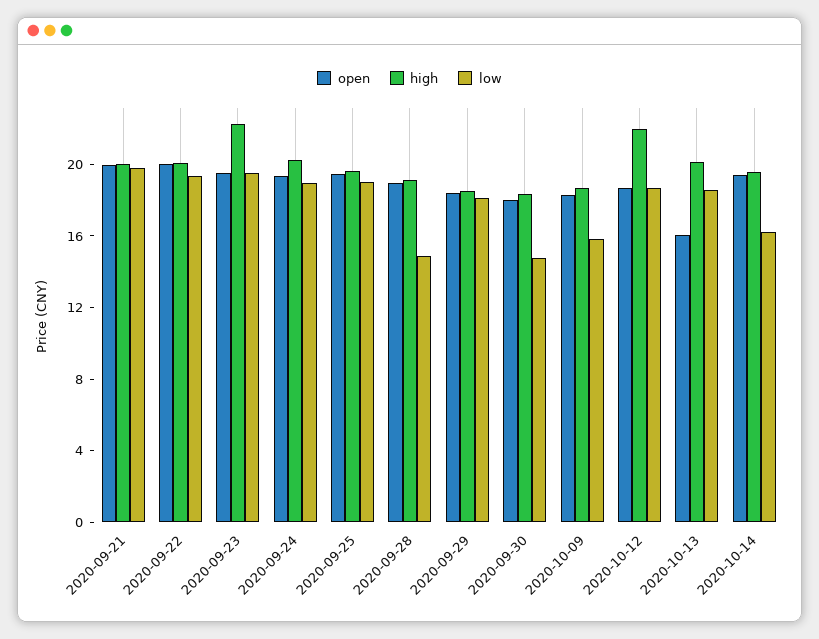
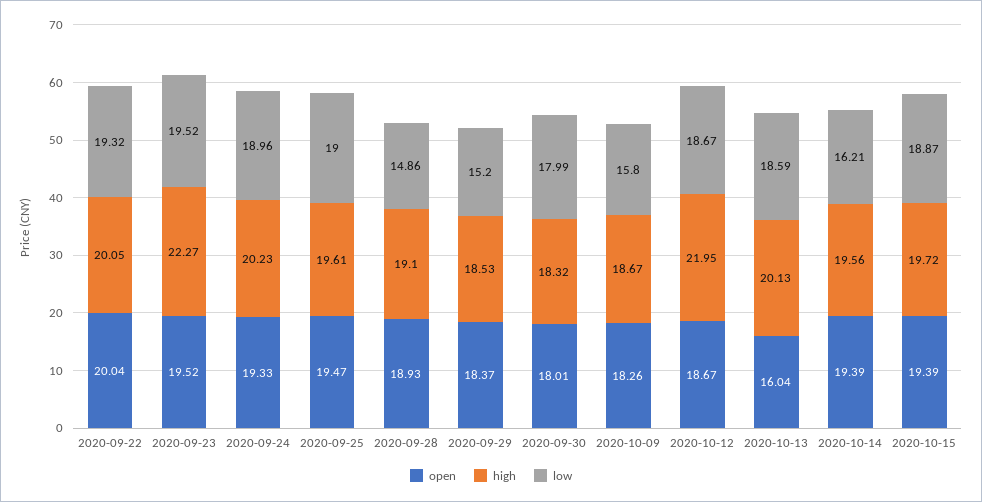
open, 2020-09-21: 20 -> none
high, 2020-09-21: 20 -> none
low, 2020-09-21: 20 -> none
low, 2020-09-29: 18 -> 15.2
low, 2020-09-30: 15 -> 17.99
open, 2020-10-15: none -> 19.39
high, 2020-10-15: none -> 19.72
low, 2020-10-15: none -> 18.87

